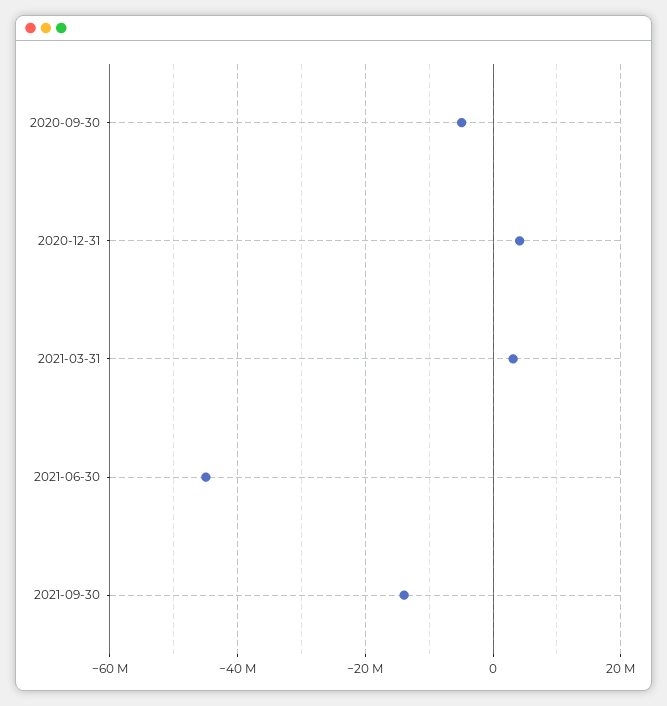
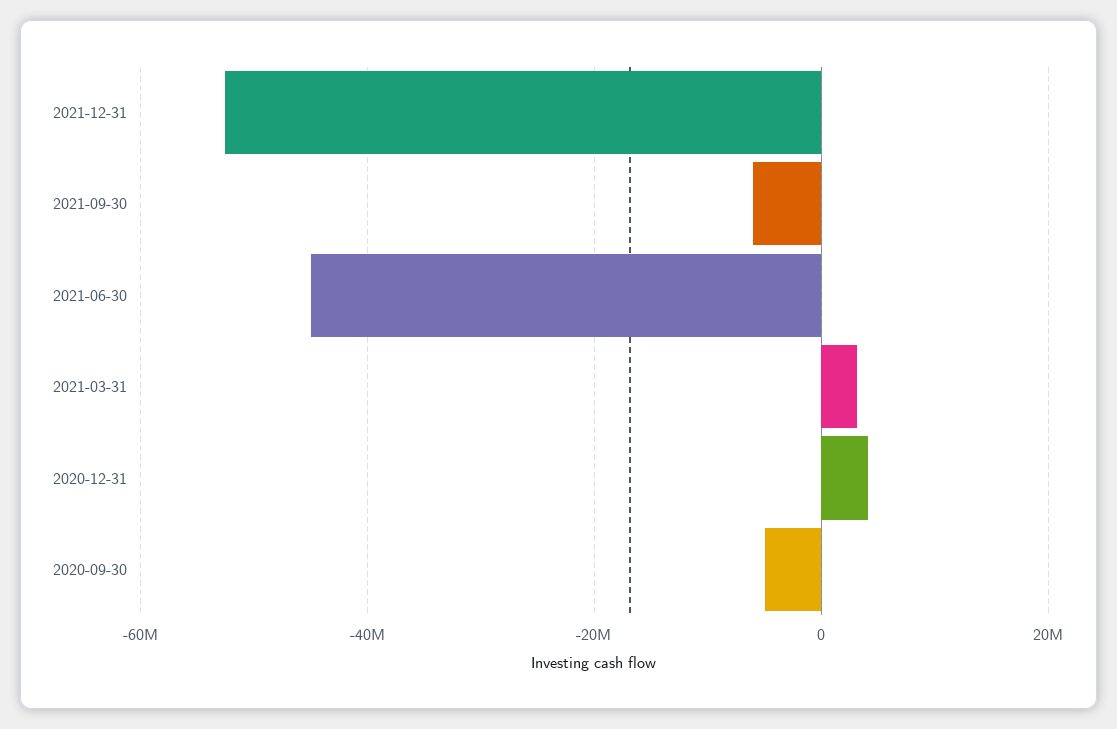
2021-09-30: -14000000 -> -6000000
2021-12-31: none -> -52000000

